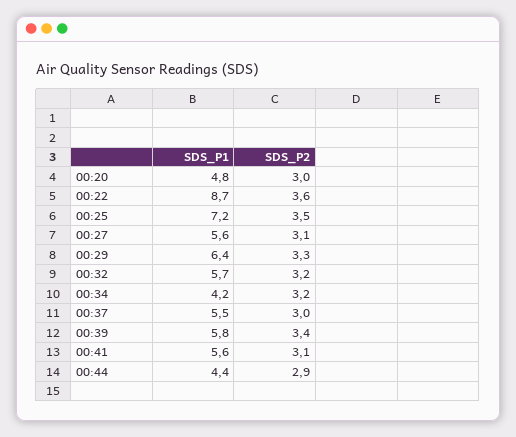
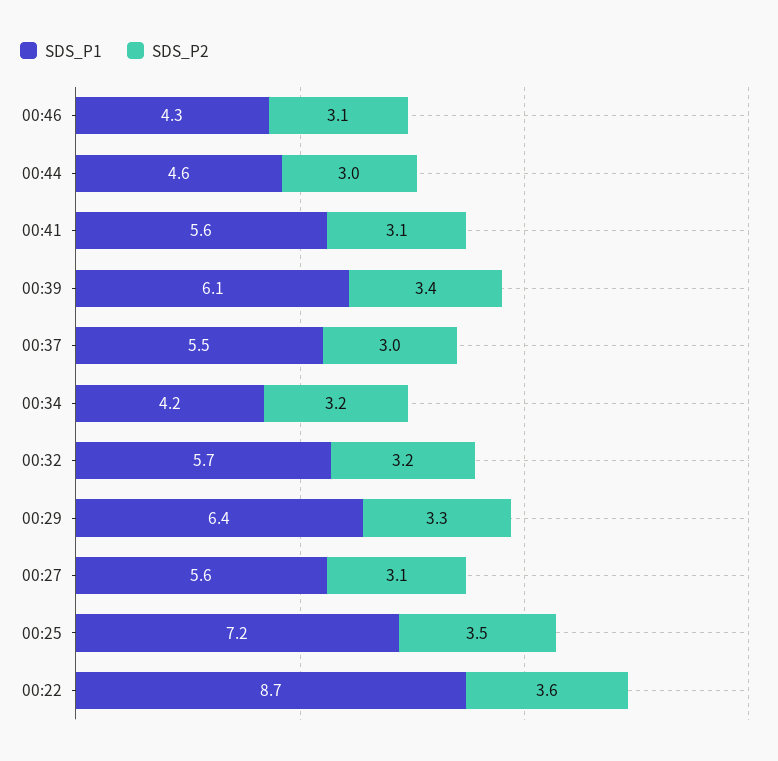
SDS_P1, 00:20: 4.8 -> none
SDS_P2, 00:20: 3 -> none
SDS_P1, 00:39: 5.8 -> 6.1
SDS_P1, 00:44: 4.4 -> 4.6
SDS_P2, 00:44: 2.9 -> 3
SDS_P1, 00:46: none -> 4.3
SDS_P2, 00:46: none -> 3.1

